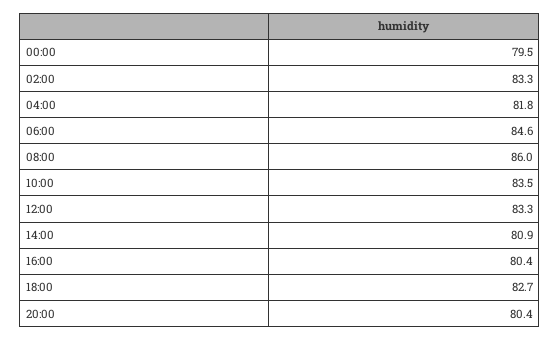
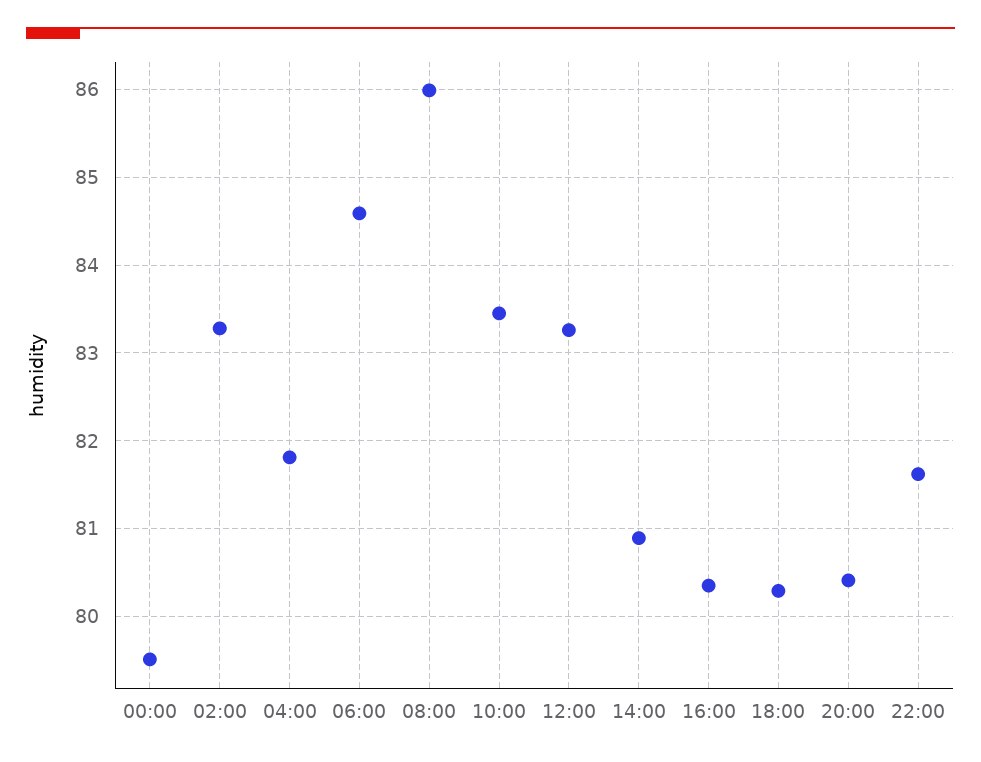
18:00: 82.7 -> 80.3
22:00: none -> 81.6

